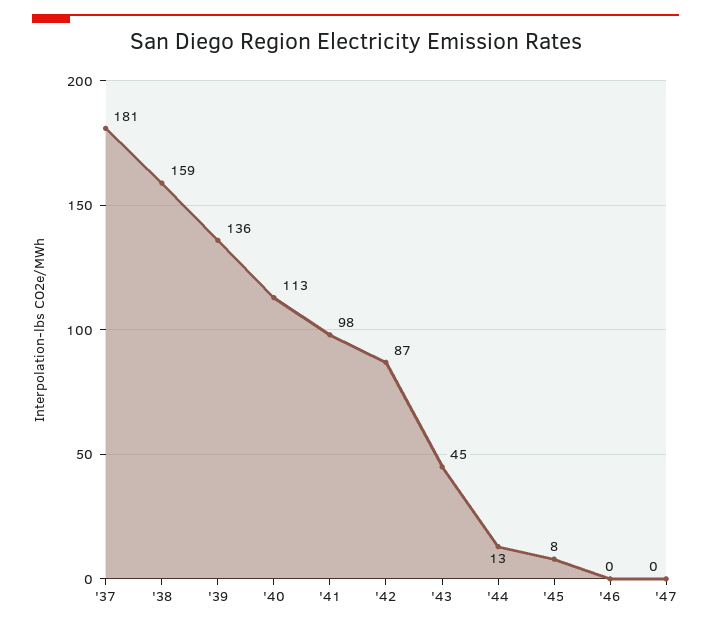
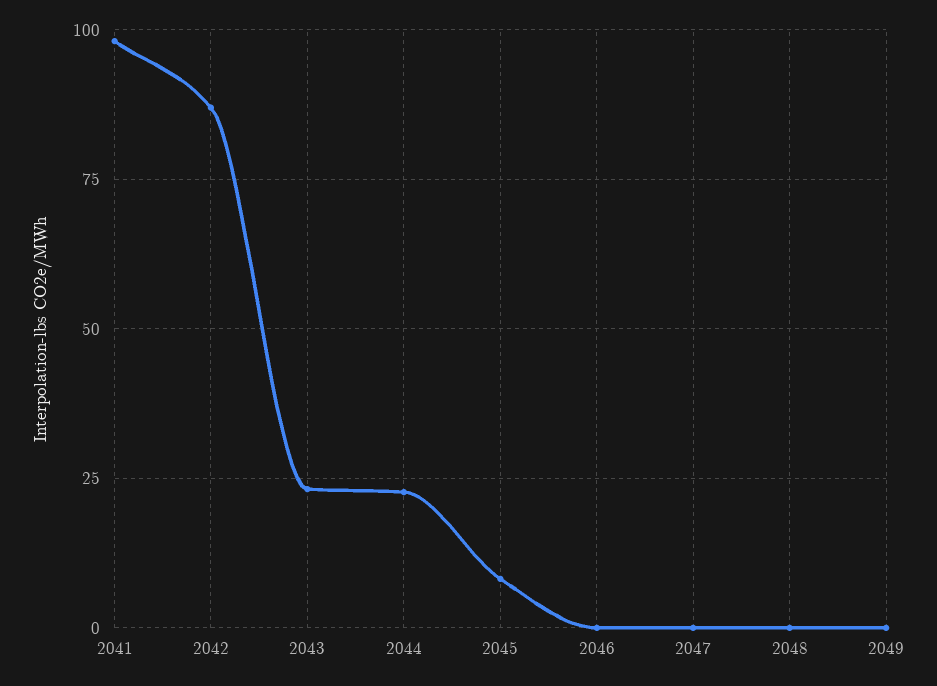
'37: 181 -> none
'38: 159 -> none
'39: 136 -> none
'40: 113 -> none
'43: 45 -> 22.5
'44: 13 -> 22.5
2048: none -> 0
2049: none -> 0

